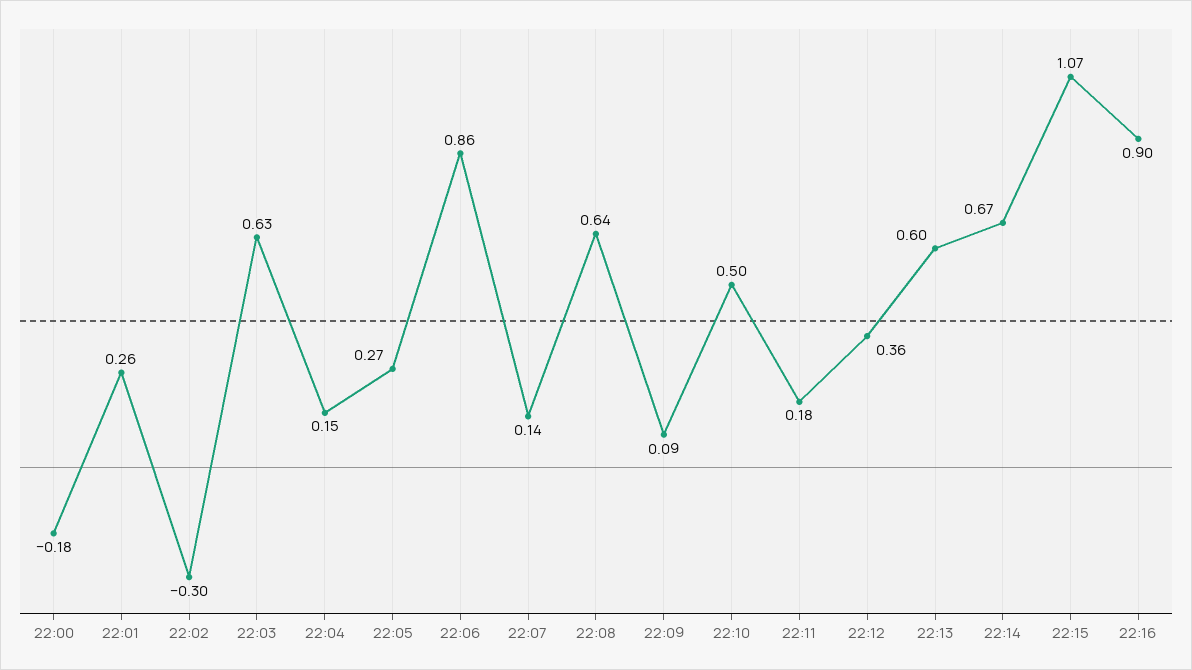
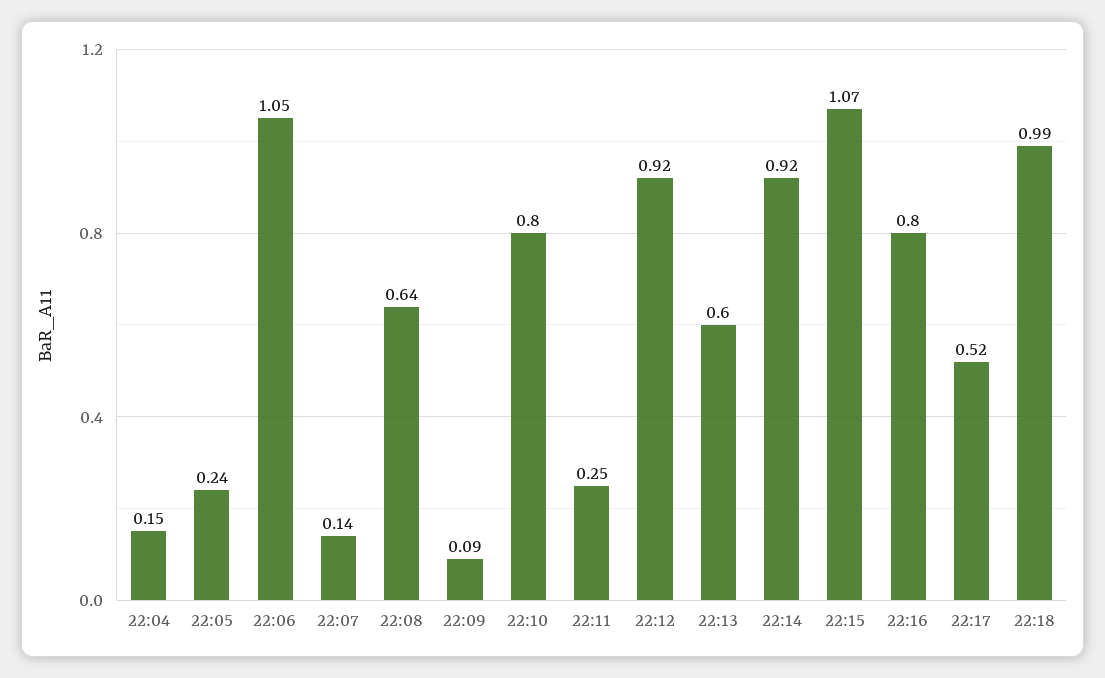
22:00: -0.18 -> none
22:01: 0.26 -> none
22:02: -0.3 -> none
22:03: 0.63 -> none
22:05: 0.27 -> 0.24
22:06: 0.86 -> 1.05
22:10: 0.5 -> 0.8
22:11: 0.18 -> 0.25
22:12: 0.36 -> 0.92
22:14: 0.67 -> 0.92
22:16: 0.9 -> 0.8
22:17: none -> 0.52
22:18: none -> 0.99

